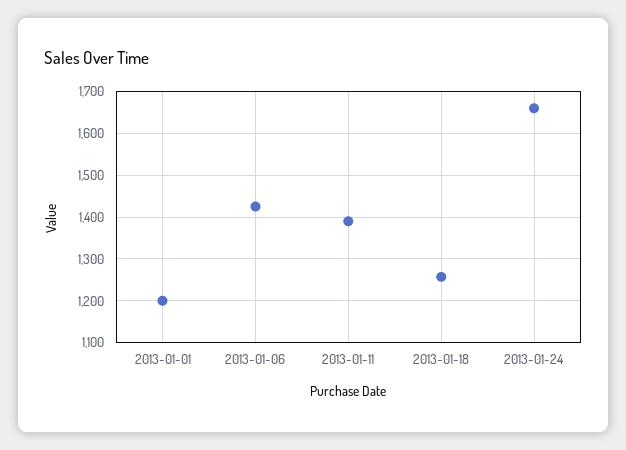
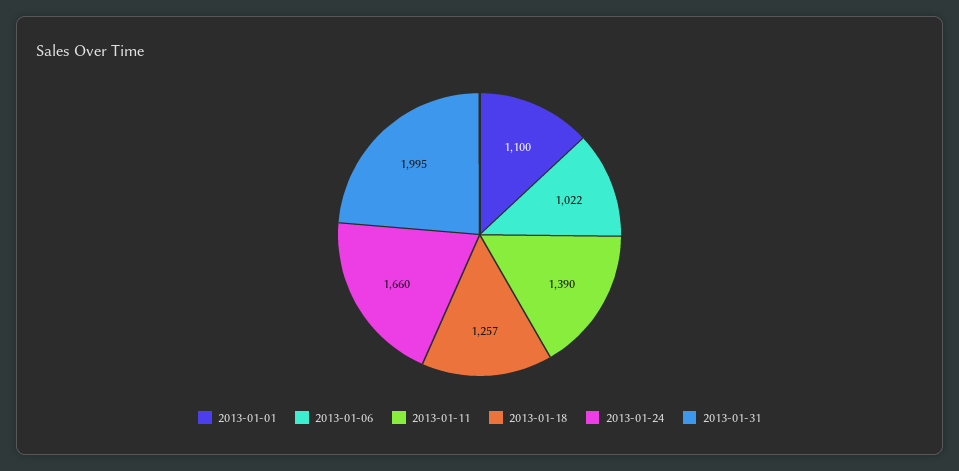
2013-01-01: 1200 -> 1100
2013-01-06: 1420 -> 1022
2013-01-31: none -> 1995

